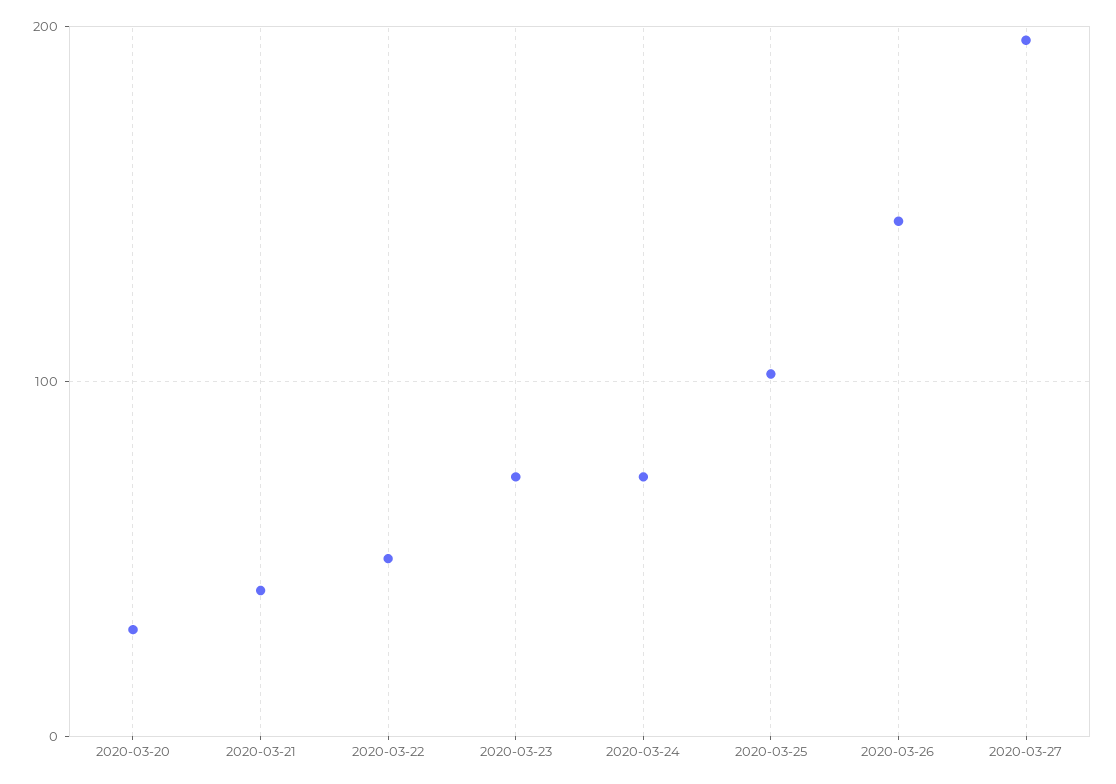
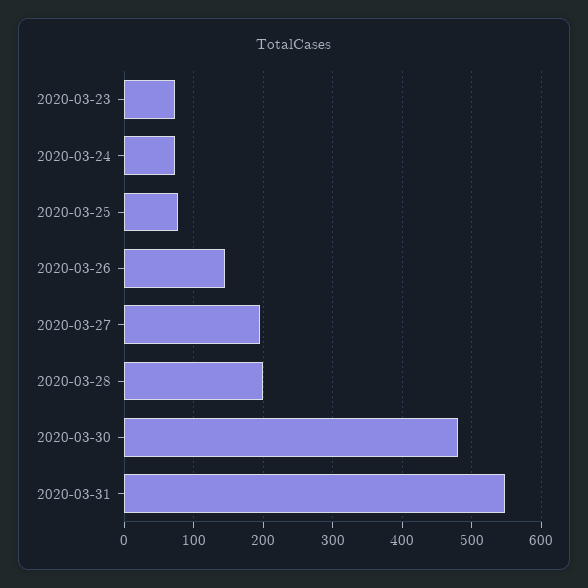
2020-03-20: 30 -> none
2020-03-21: 40 -> none
2020-03-22: 50 -> none
2020-03-25: 100 -> 80
2020-03-28: none -> 200
2020-03-30: none -> 480
2020-03-31: none -> 550

